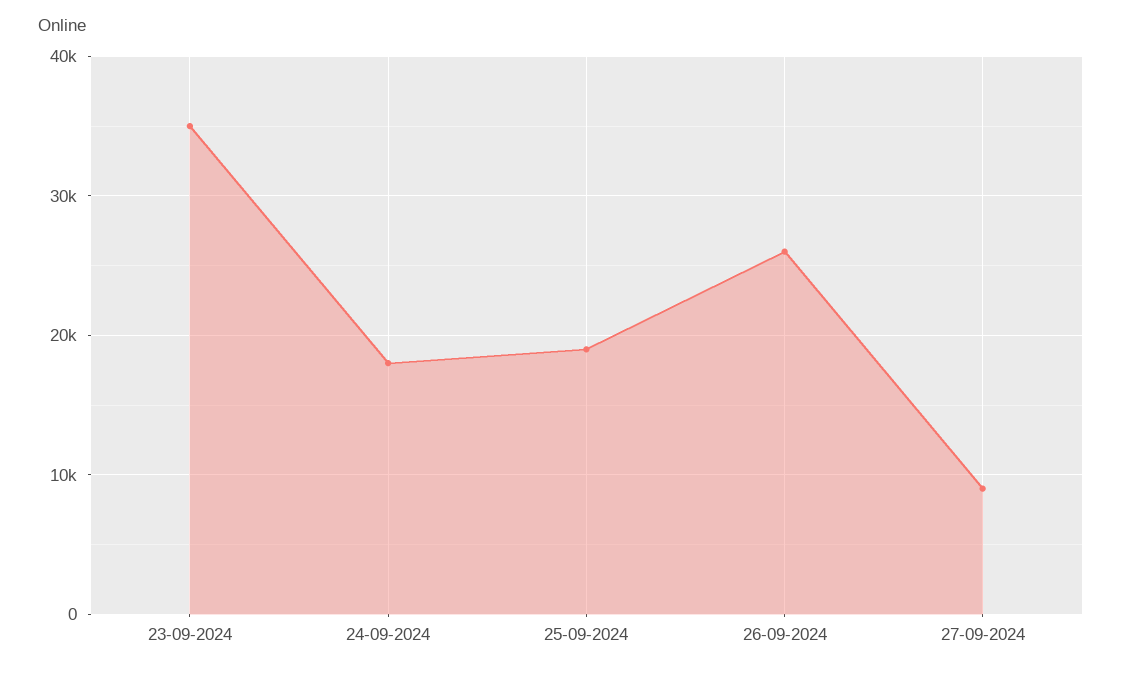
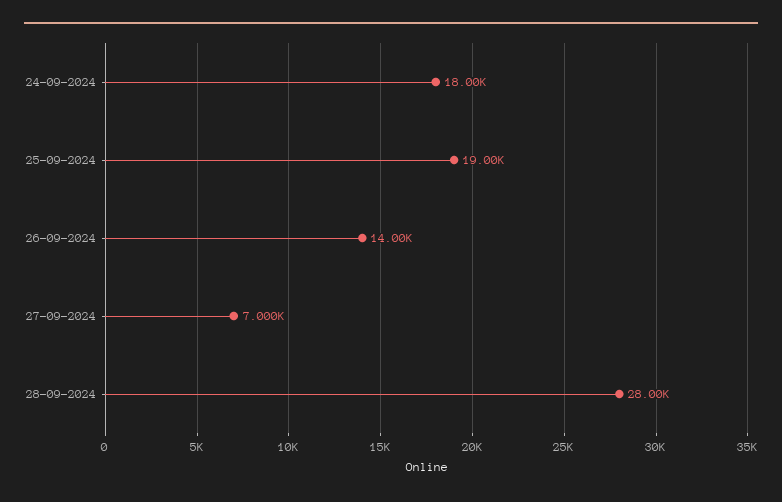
23-09-2024: 35000 -> none
26-09-2024: 26000 -> 14000
27-09-2024: 9000 -> 7000
28-09-2024: none -> 28000

